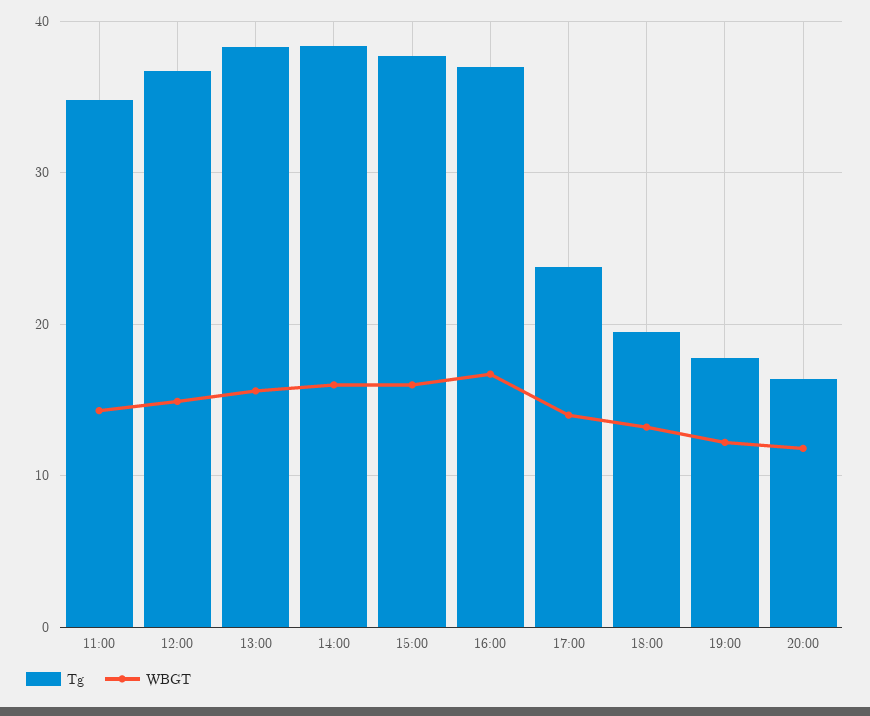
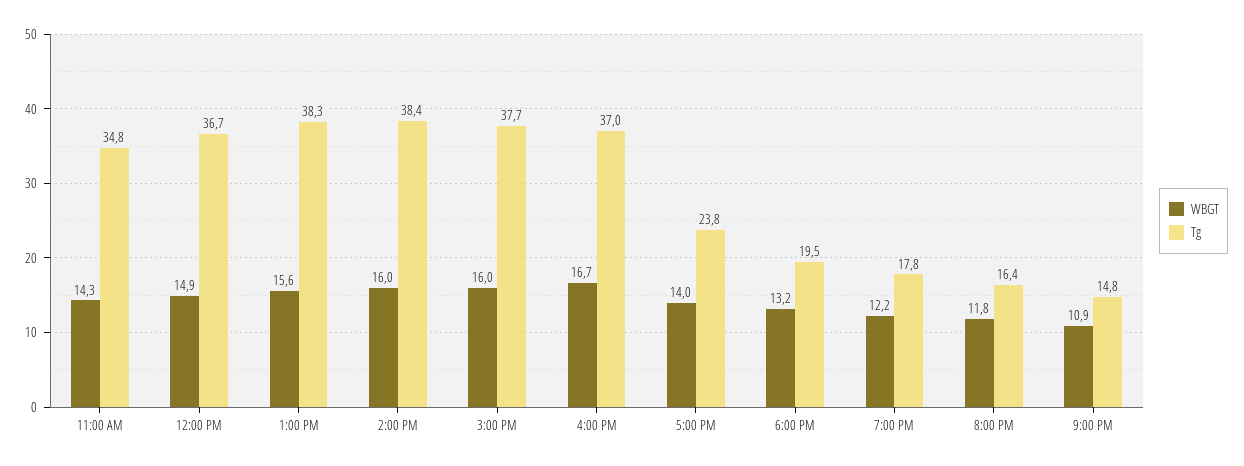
WBGT, 9:00 PM: none -> 10.9
Tg, 9:00 PM: none -> 14.8

